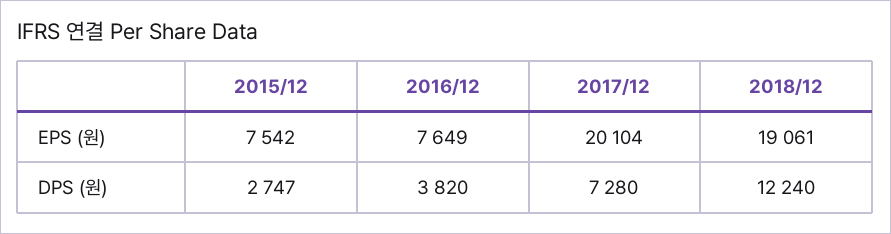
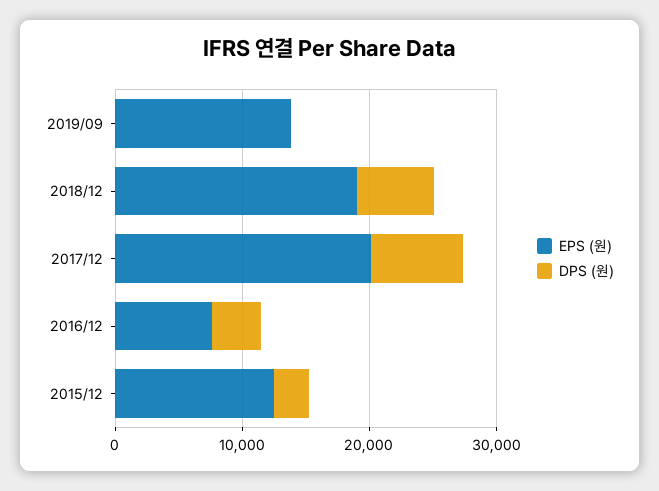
EPS (원), 2015/12: 7542 -> 12000
DPS (원), 2018/12: 12240 -> 6000
EPS (원), 2019/09: none -> 14000
DPS (원), 2019/09: none -> 0

